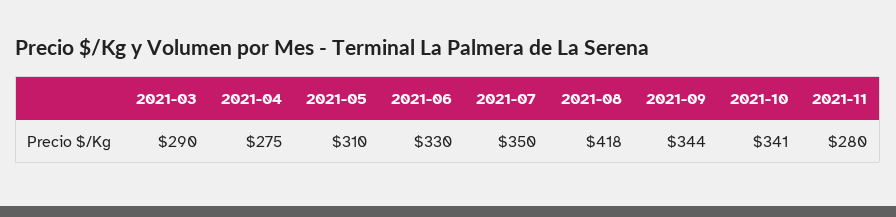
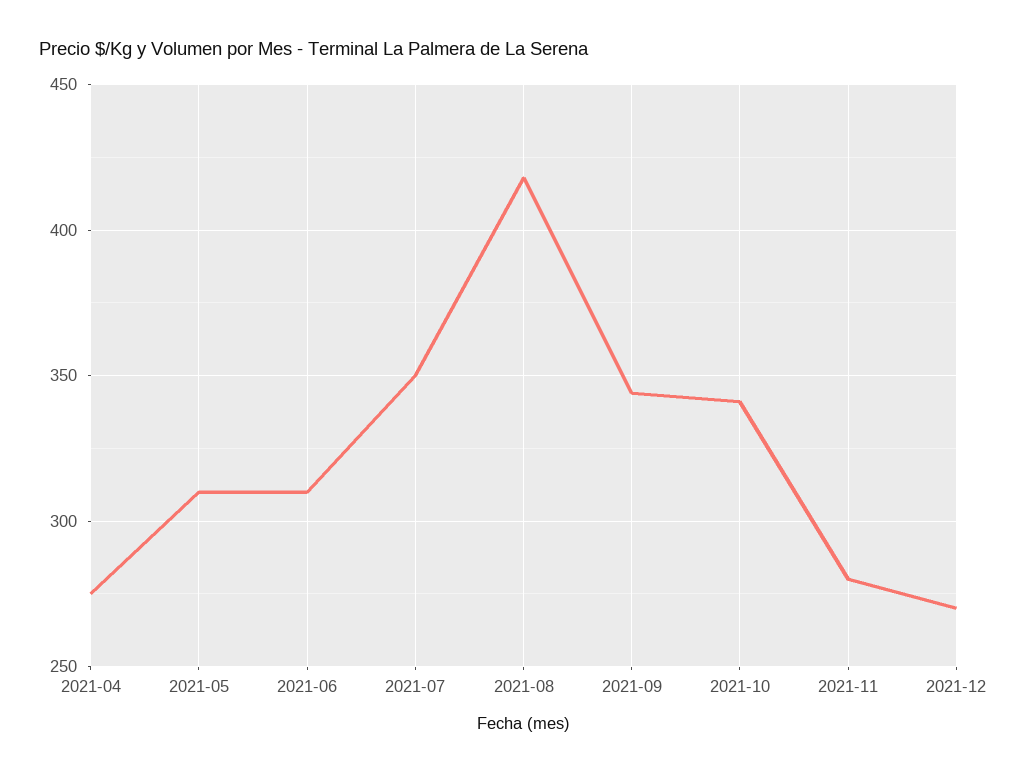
2021-03: 290 -> none
2021-06: 330 -> 310
2021-12: none -> 270

